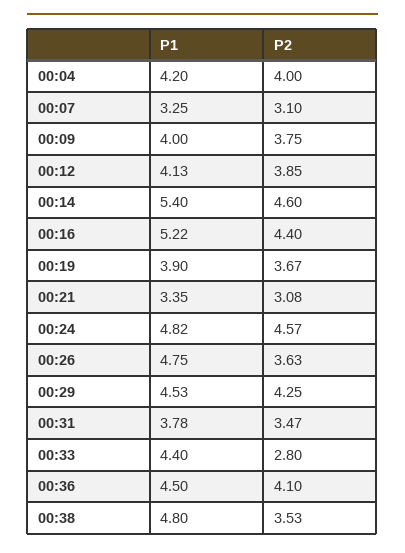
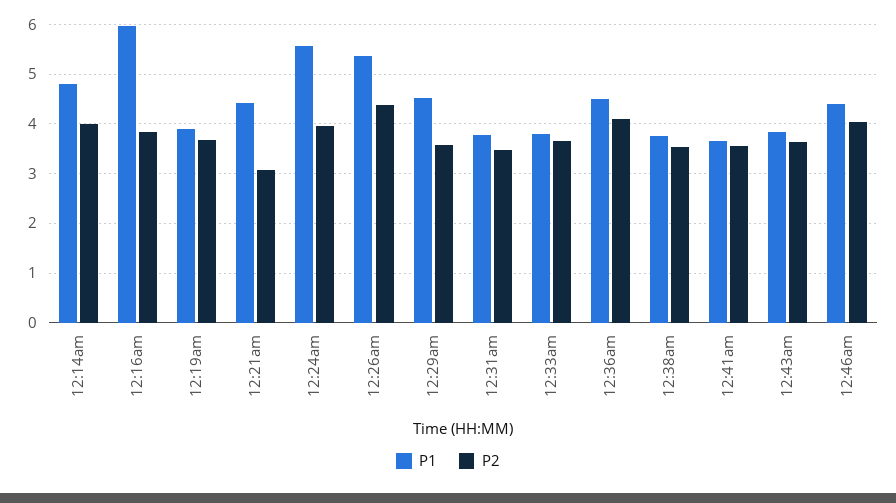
P1, 00:04: 4.2 -> none
P2, 00:04: 4 -> none
P1, 00:07: 3.25 -> none
P2, 00:07: 3.1 -> none
P1, 00:09: 4 -> none
P2, 00:09: 3.75 -> none
P1, 00:12: 4.13 -> none
P2, 00:12: 3.85 -> none
P1, 00:14: 5.4 -> 4.8
P2, 00:14: 4.6 -> 4
P1, 00:16: 5.22 -> 6
P2, 00:16: 4.4 -> 3.8
P1, 00:21: 3.35 -> 4.4
P1, 00:24: 4.82 -> 5.6
P2, 00:24: 4.57 -> 4
P1, 00:26: 4.75 -> 5.4
P2, 00:26: 3.63 -> 4.4
P2, 00:29: 4.25 -> 3.6
P1, 00:33: 4.4 -> 3.8
P2, 00:33: 2.8 -> 3.6
P1, 00:38: 4.8 -> 3.8
P1, 12:41am: none -> 3.6
P2, 12:41am: none -> 3.6
P1, 12:43am: none -> 3.8
P2, 12:43am: none -> 3.6
P1, 12:46am: none -> 4.4
P2, 12:46am: none -> 4

